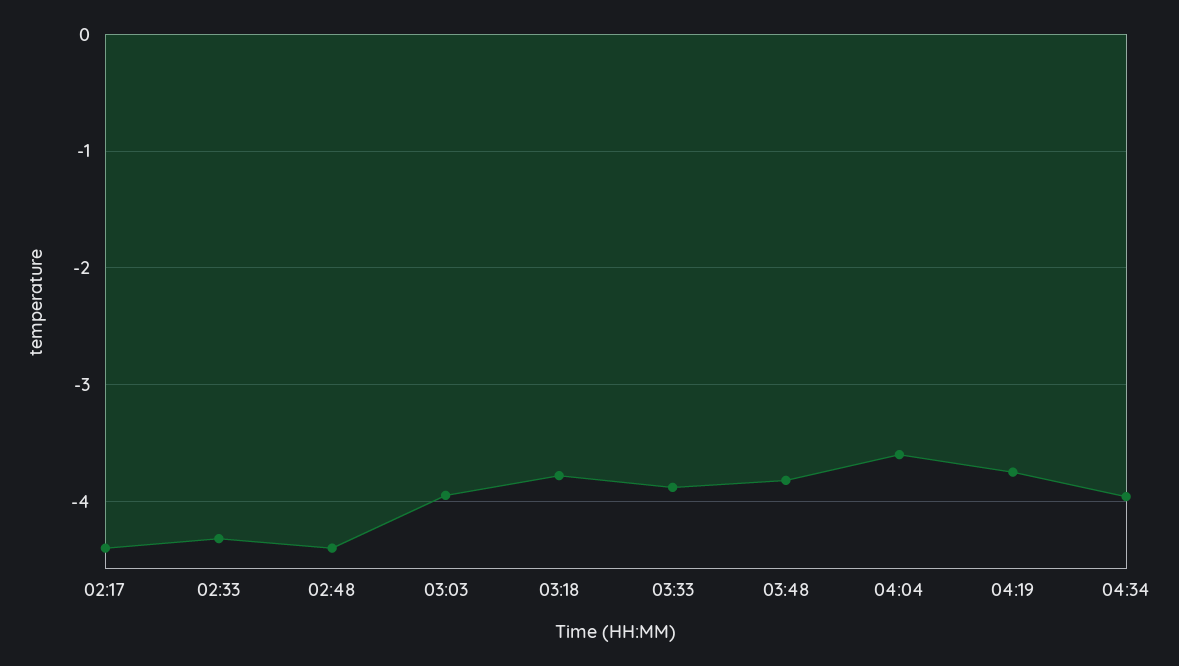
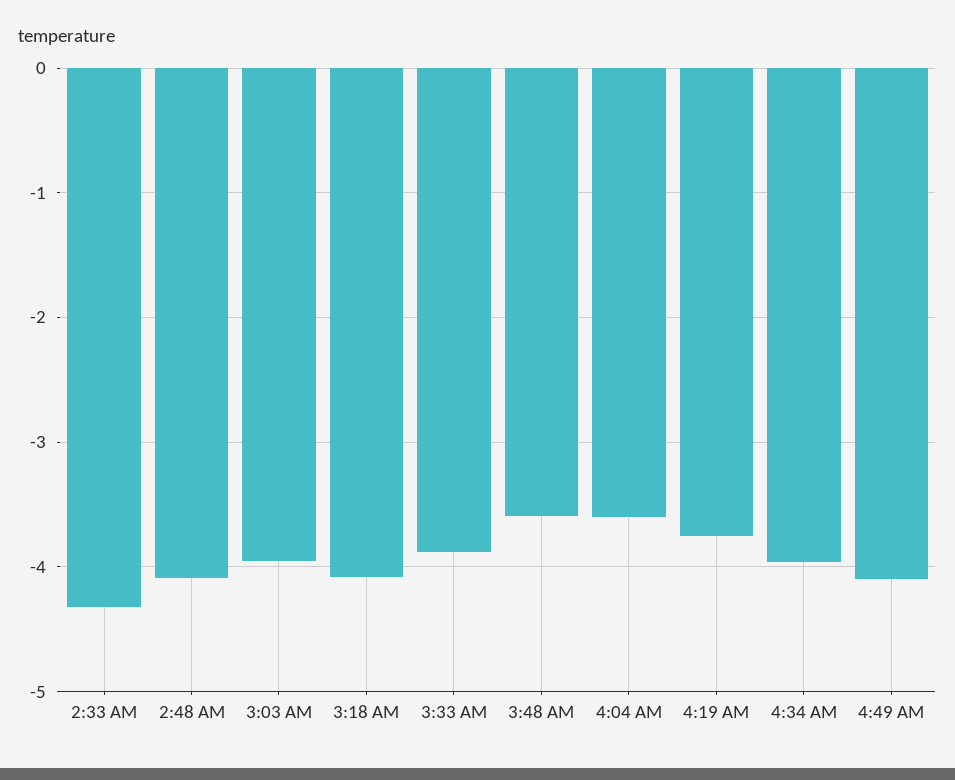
02:17: -4.4 -> none
02:48: -4.4 -> -4.1
03:18: -3.8 -> -4.1
03:48: -3.8 -> -3.6
4:49 AM: none -> -4.1

